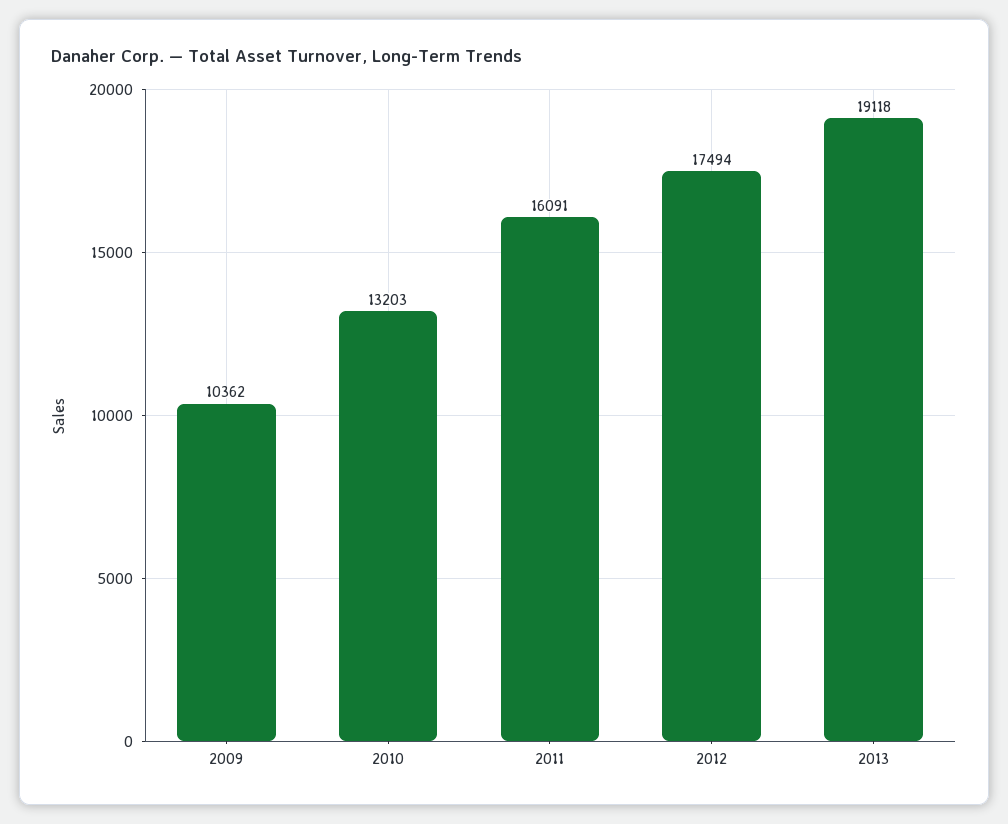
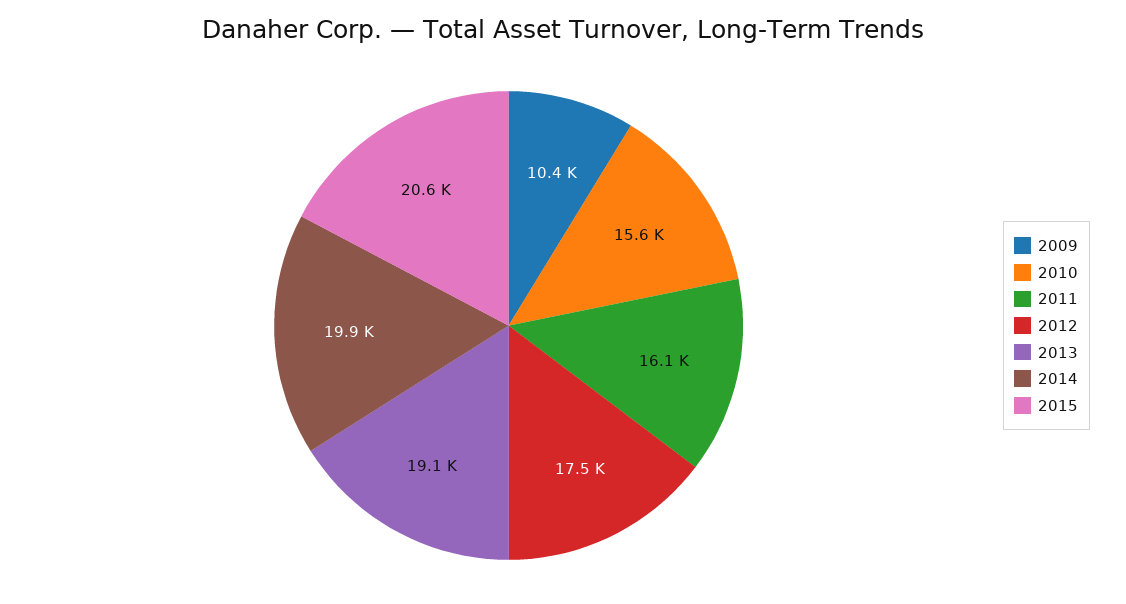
2010: 13203 -> 15600
2014: none -> 19900
2015: none -> 20600

